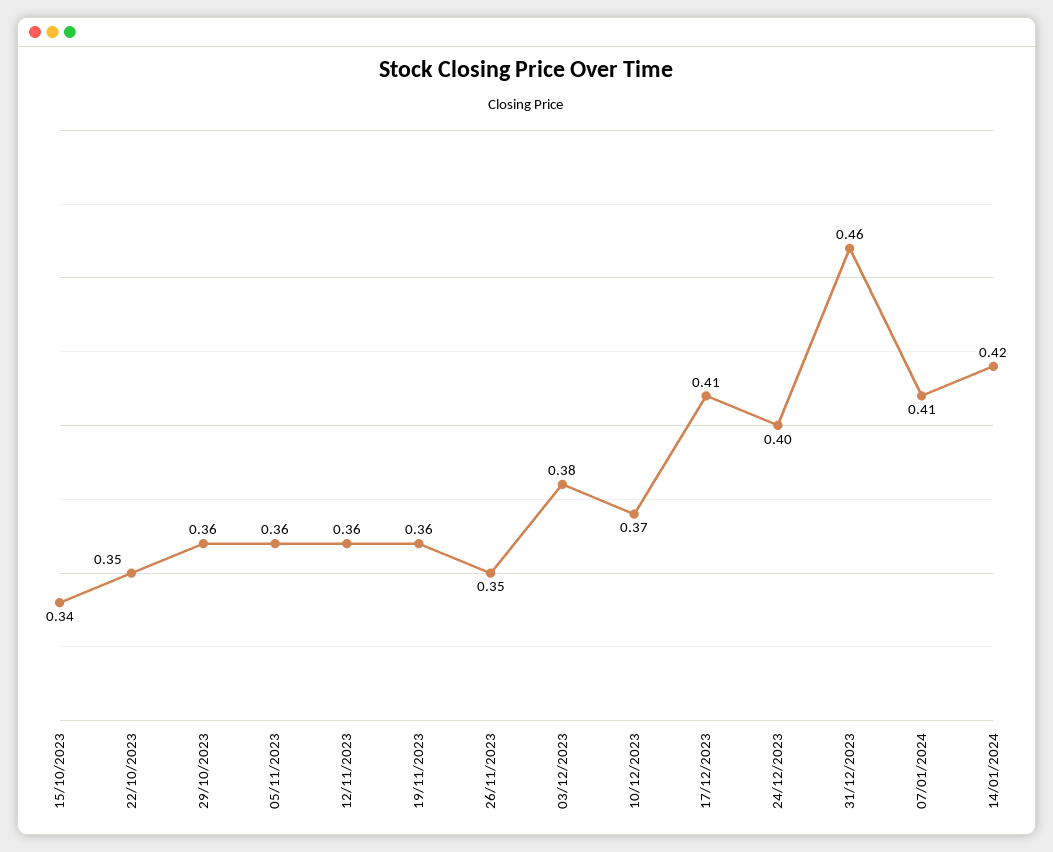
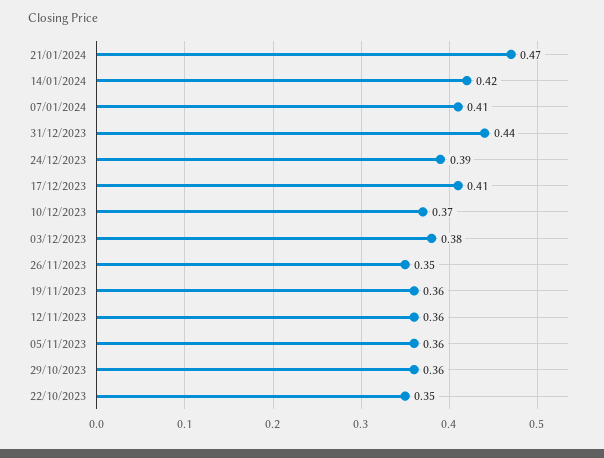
15/10/2023: 0.34 -> none
24/12/2023: 0.4 -> 0.39
31/12/2023: 0.46 -> 0.44
21/01/2024: none -> 0.47

